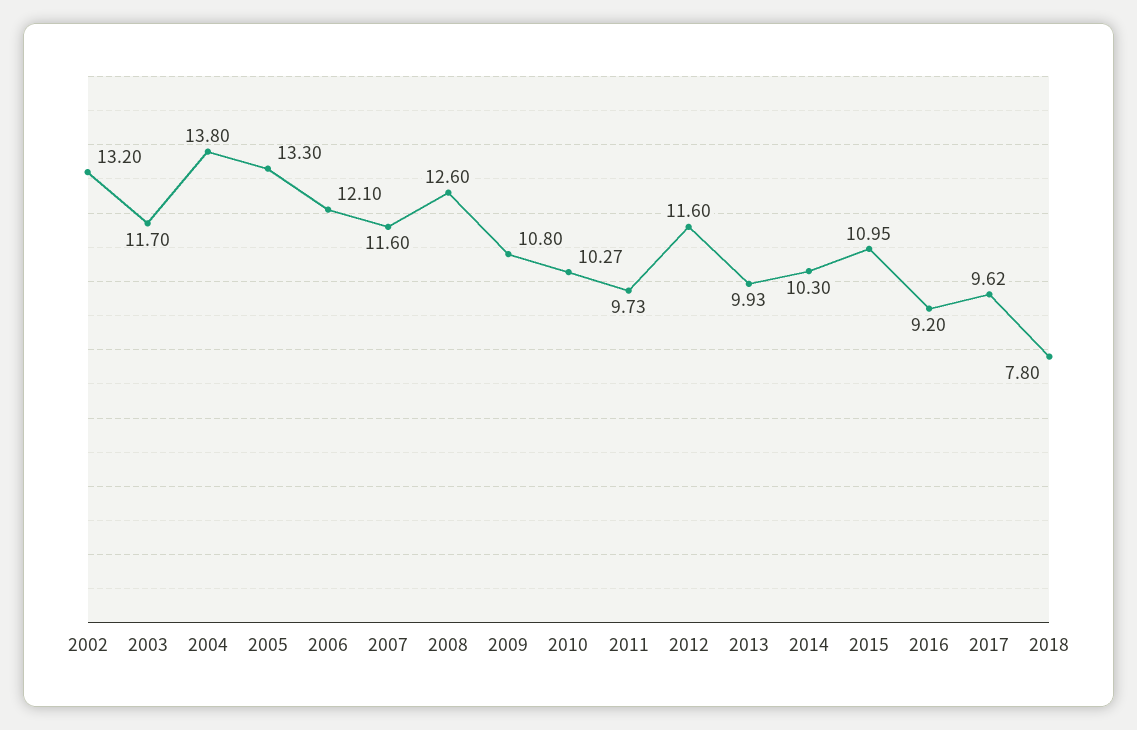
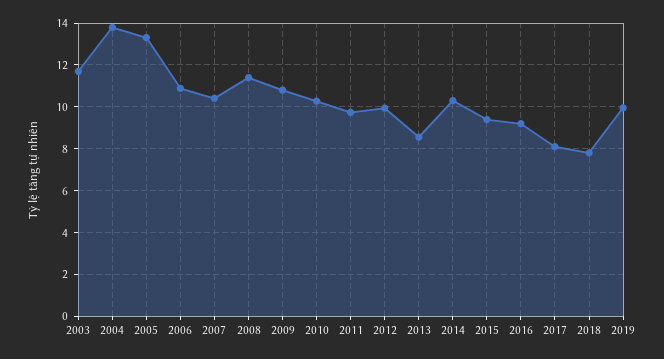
2002: 13.2 -> none
2006: 12.1 -> 11
2007: 11.6 -> 10.5
2008: 12.6 -> 11.5
2012: 11.6 -> 10
2013: 9.93 -> 8.5
2015: 10.95 -> 9.5
2017: 9.62 -> 8
2019: none -> 10

